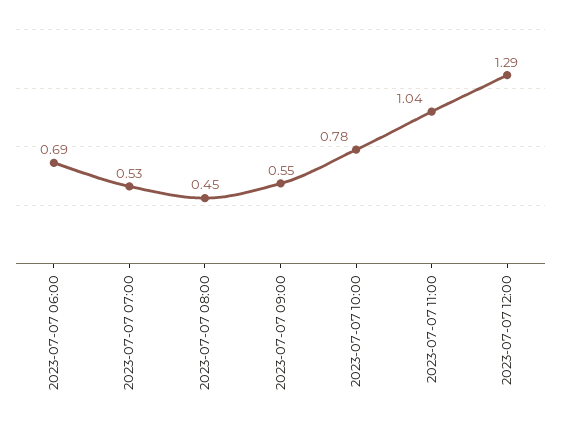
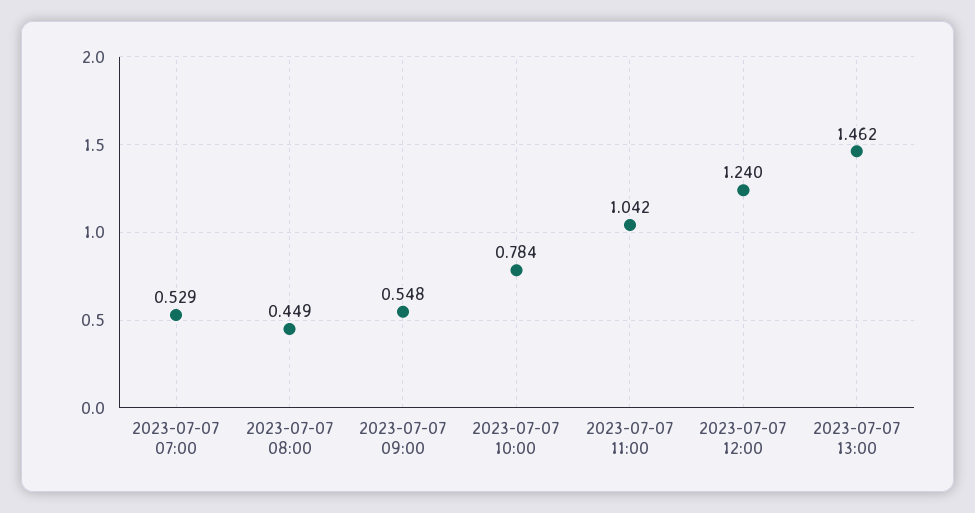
2023-07-07 06:00: 0.69 -> none
2023-07-07 12:00: 1.29 -> 1.24
2023-07-07 13:00: none -> 1.462

